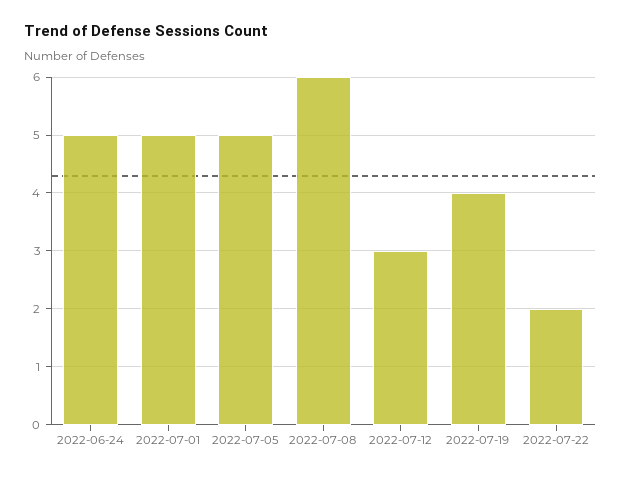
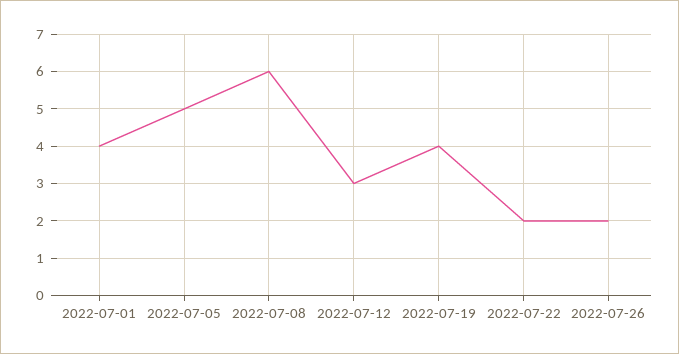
2022-06-24: 5 -> none
2022-07-01: 5 -> 4
2022-07-26: none -> 2

